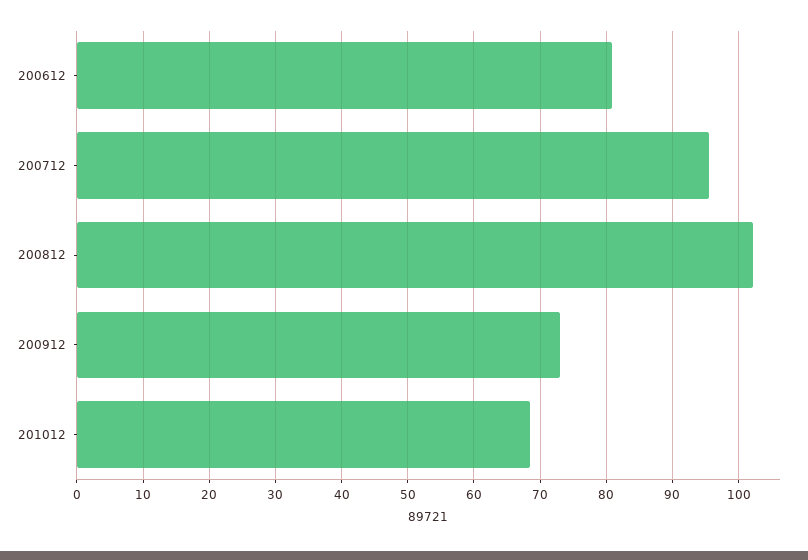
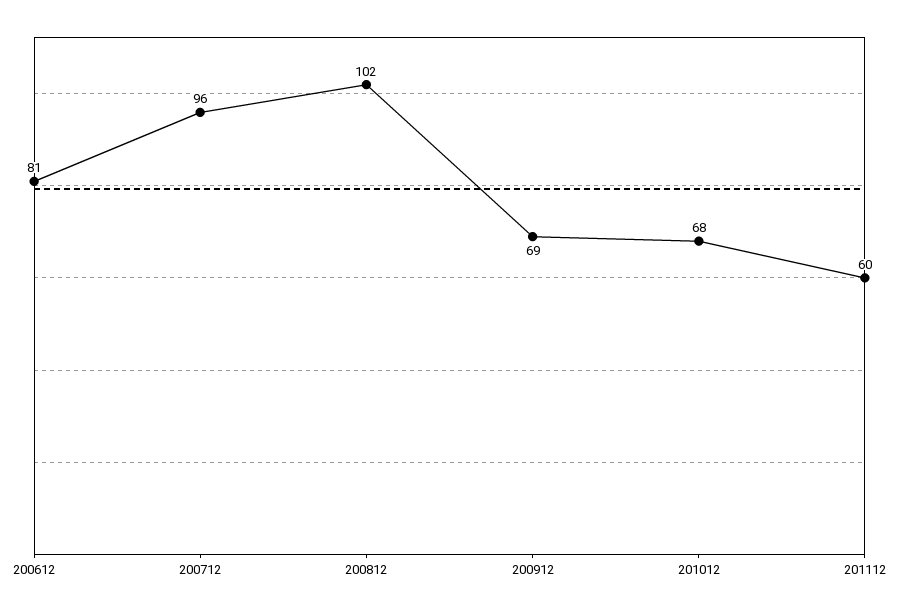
200912: 73 -> 69
201112: none -> 60

